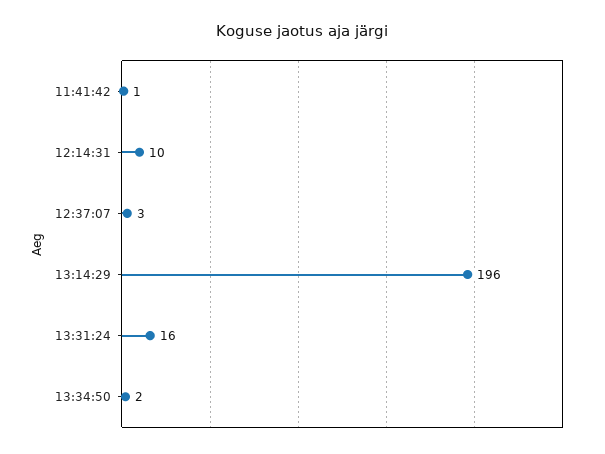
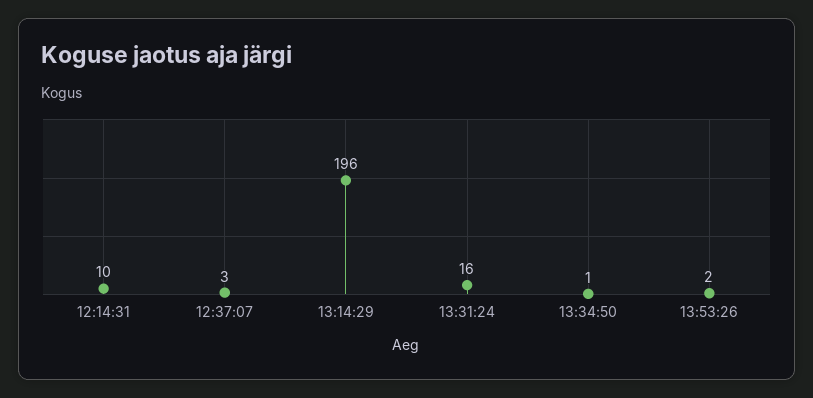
11:41:42: 1 -> none
13:34:50: 2 -> 1
13:53:26: none -> 2

